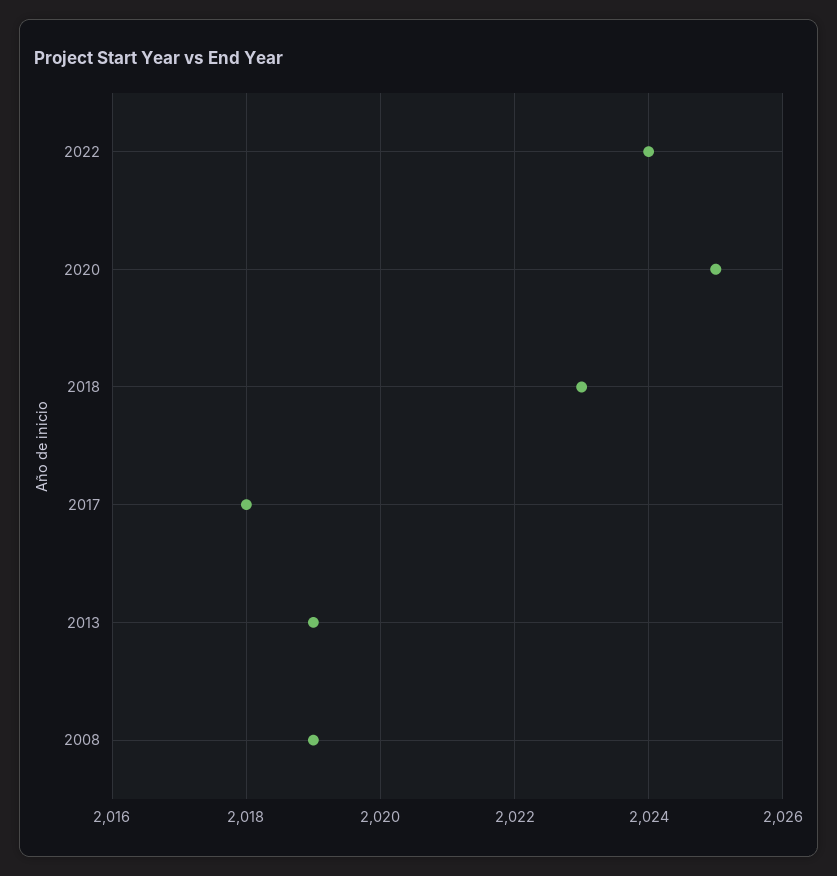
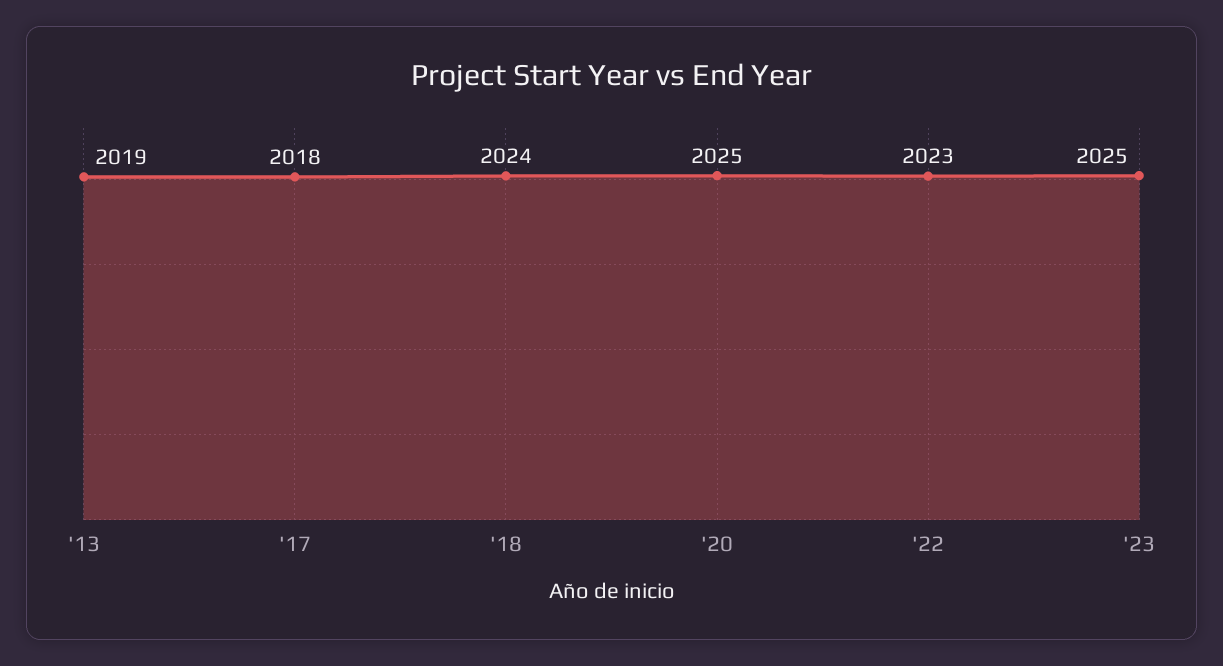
2022: 2024 -> 2023
2018: 2023 -> 2024
2008: 2019 -> none
'23: none -> 2025

